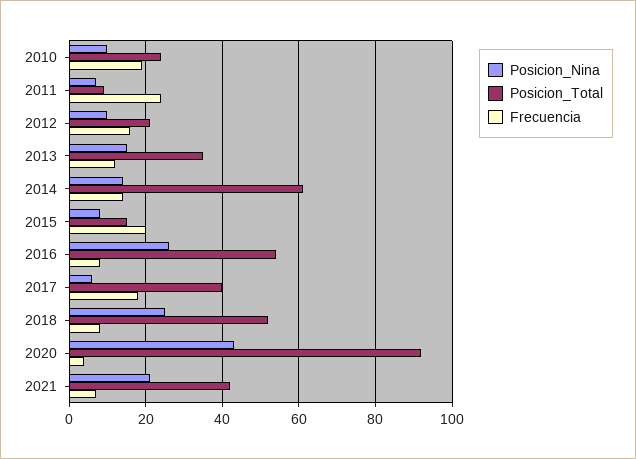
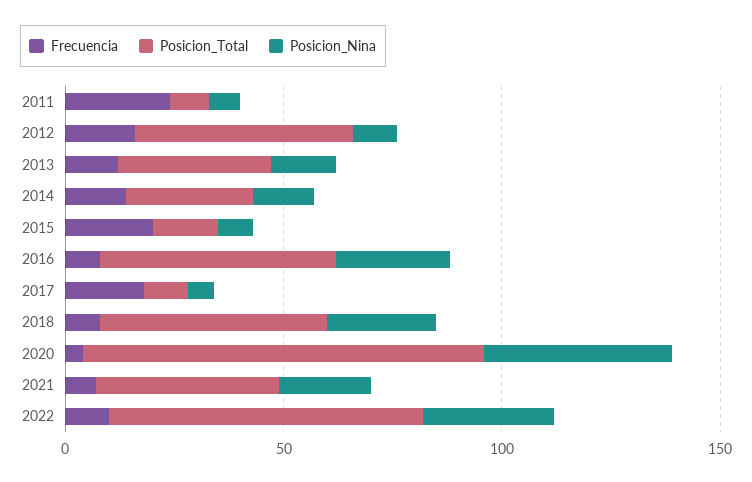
Posicion_Nina, 2010: 10 -> none
Posicion_Total, 2010: 25 -> none
Frecuencia, 2010: 20 -> none
Posicion_Total, 2012: 20 -> 50
Posicion_Total, 2014: 60 -> 30
Posicion_Total, 2017: 40 -> 10
Frecuencia, 2022: none -> 10
Posicion_Total, 2022: none -> 70
Posicion_Nina, 2022: none -> 30

